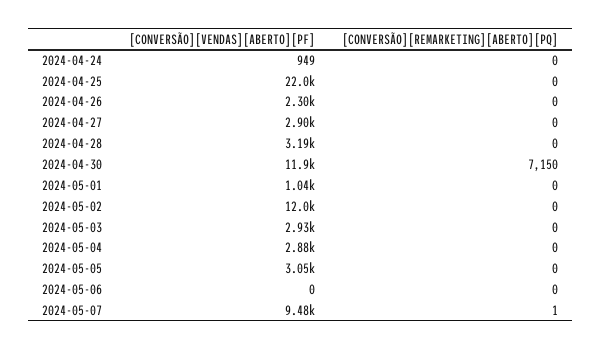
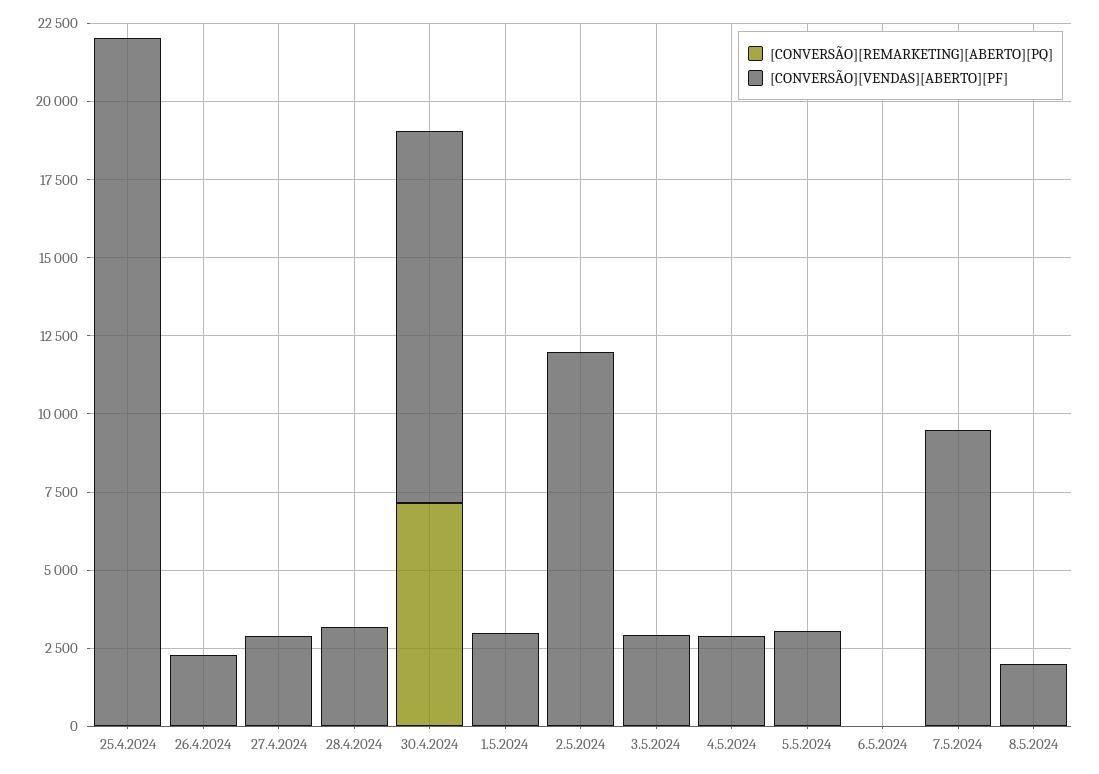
[CONVERSÃO][VENDAS][ABERTO][PF], 2024-04-24: 949 -> none
[CONVERSÃO][REMARKETING][ABERTO][PQ], 2024-04-24: 0 -> none
[CONVERSÃO][VENDAS][ABERTO][PF], 2024-05-01: 1040 -> 3000
[CONVERSÃO][REMARKETING][ABERTO][PQ], 8.5.2024: none -> 0
[CONVERSÃO][VENDAS][ABERTO][PF], 8.5.2024: none -> 2000

